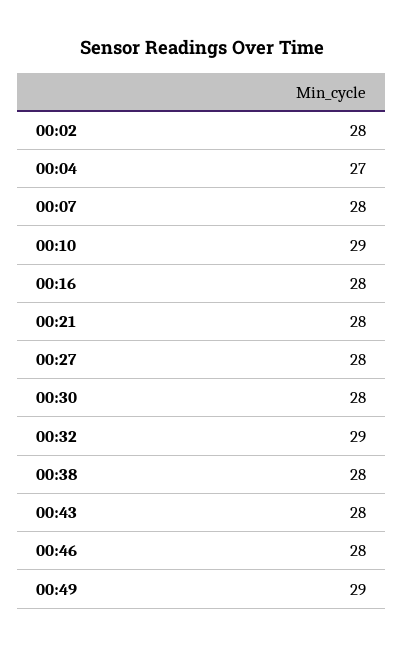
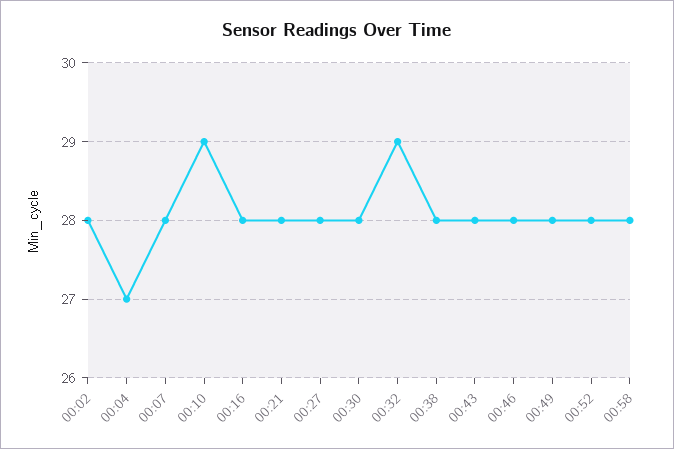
00:49: 29 -> 28
00:52: none -> 28
00:58: none -> 28

